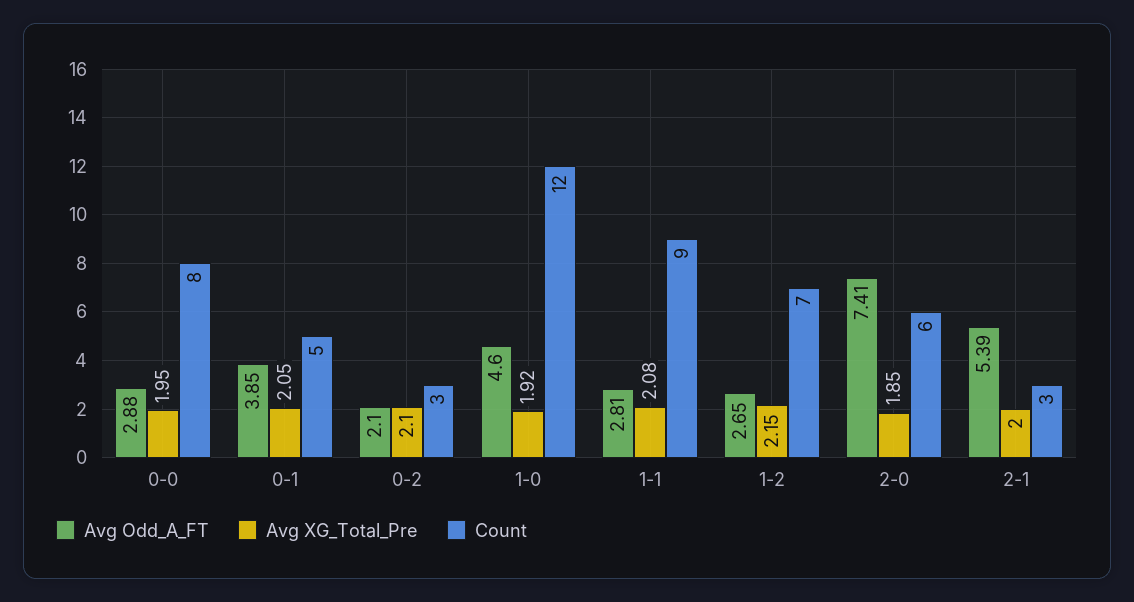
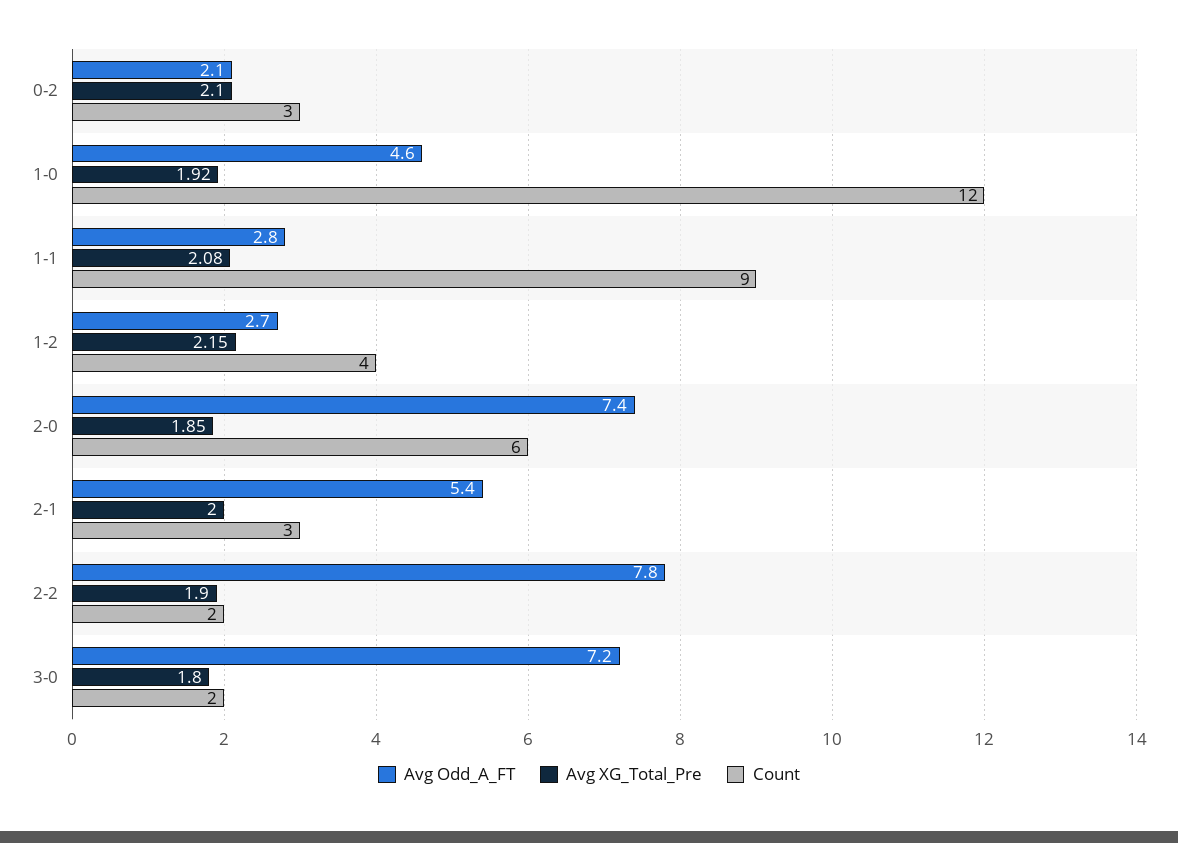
Avg Odd_A_FT, 0-0: 2.88 -> none
Avg XG_Total_Pre, 0-0: 1.95 -> none
Count, 0-0: 8 -> none
Avg Odd_A_FT, 0-1: 3.85 -> none
Avg XG_Total_Pre, 0-1: 2.05 -> none
Count, 0-1: 5 -> none
Count, 1-2: 7 -> 4
Avg Odd_A_FT, 2-2: none -> 7.8
Avg XG_Total_Pre, 2-2: none -> 1.9
Count, 2-2: none -> 2
Avg Odd_A_FT, 3-0: none -> 7.2
Avg XG_Total_Pre, 3-0: none -> 1.8
Count, 3-0: none -> 2

